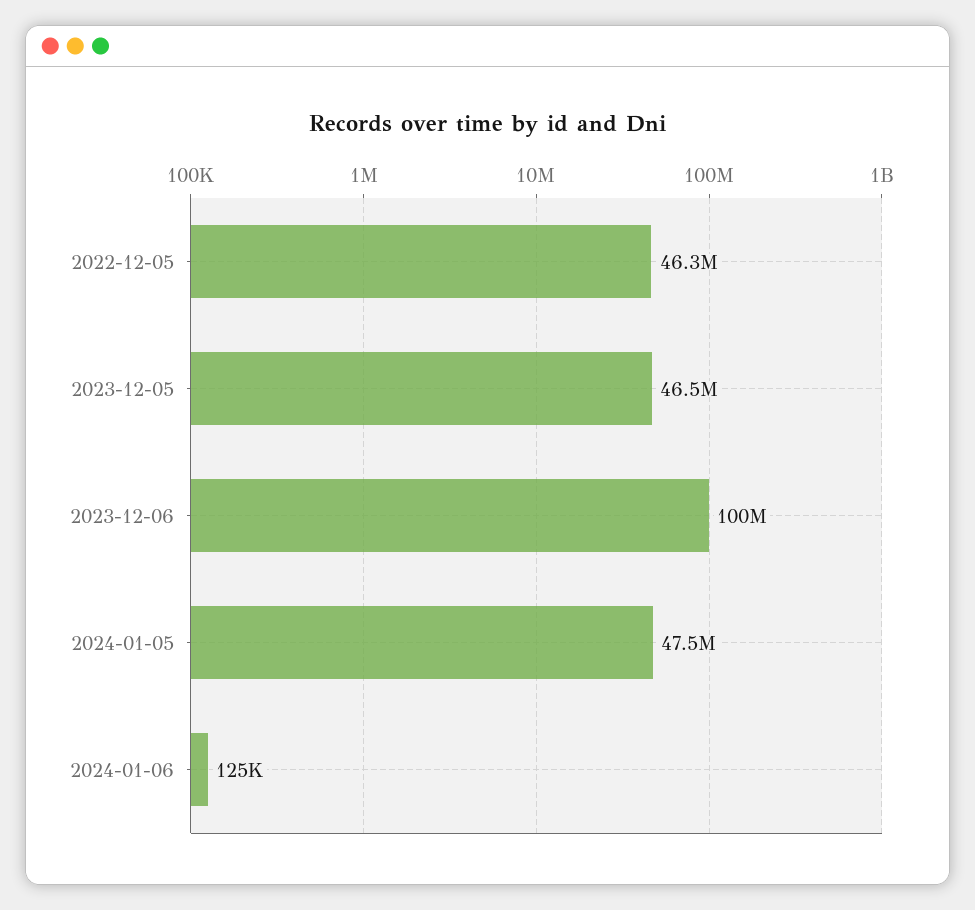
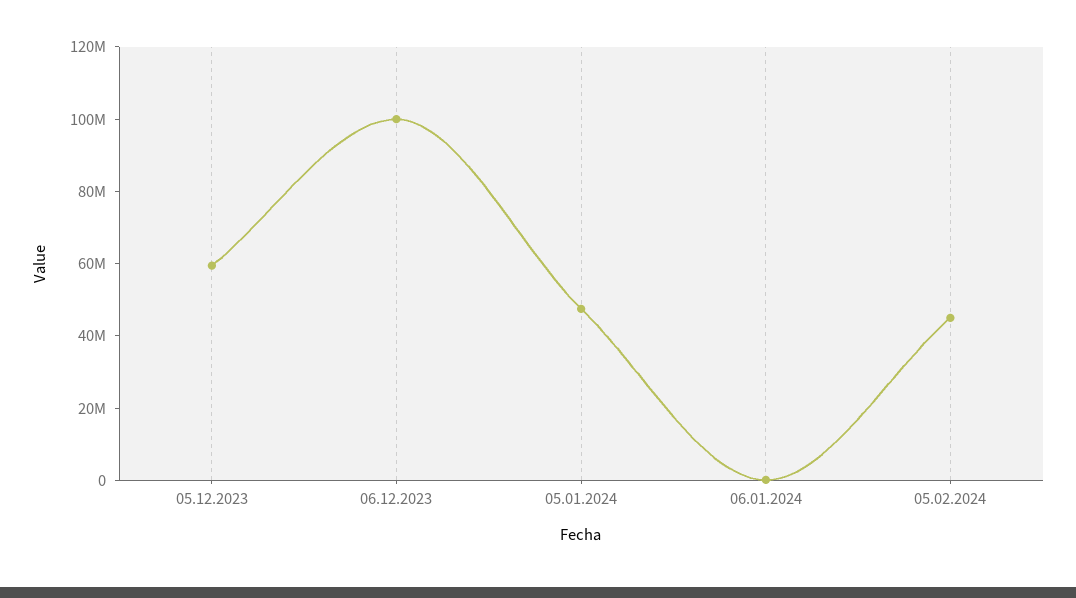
2022-12-05: 46300000 -> none
2023-12-05: 46500000 -> 60000000
05.02.2024: none -> 45000000

